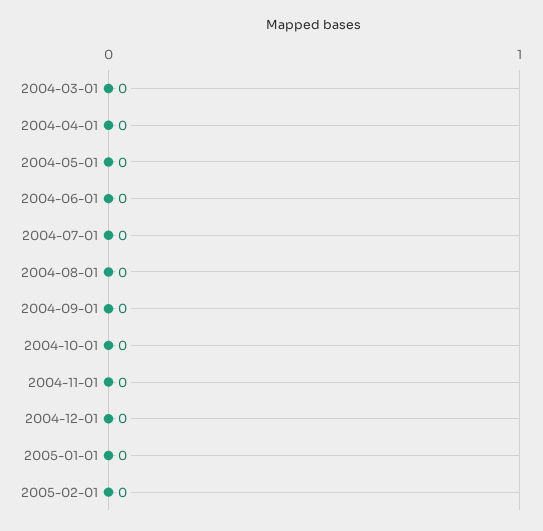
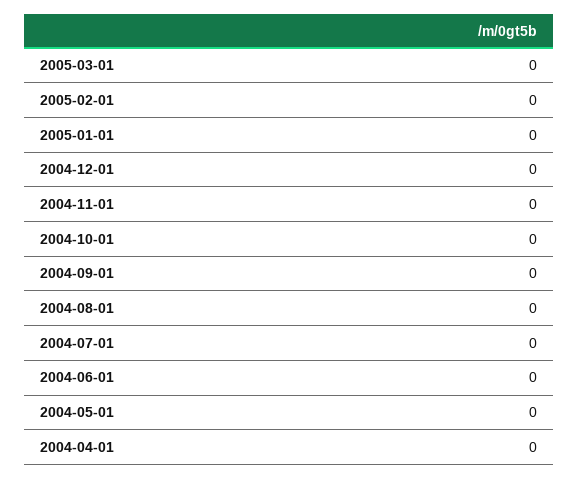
2004-03-01: 0 -> none
2005-03-01: none -> 0

